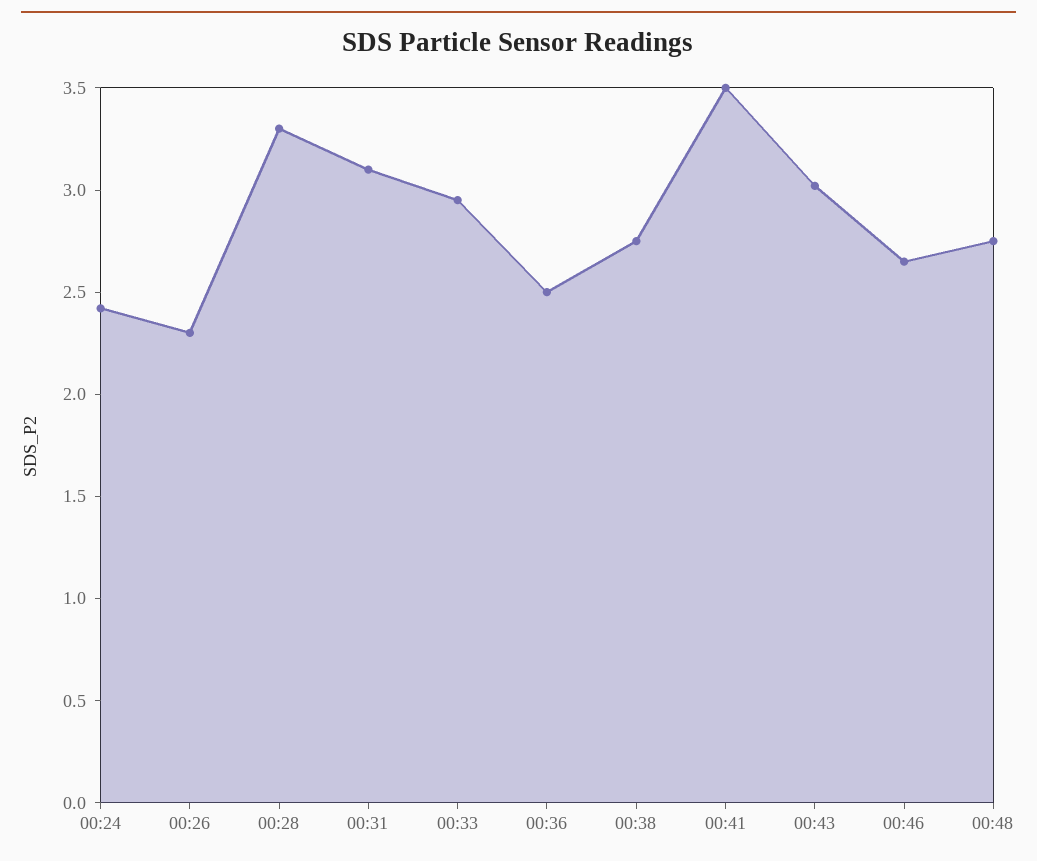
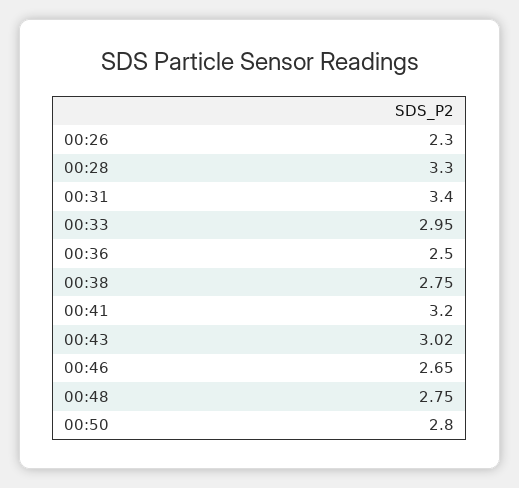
00:24: 2.4 -> none
00:31: 3.1 -> 3.4
00:41: 3.5 -> 3.2
00:50: none -> 2.8

